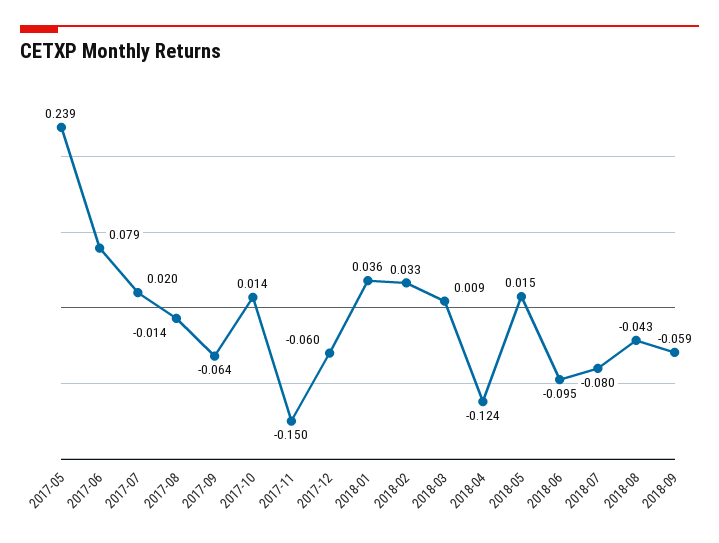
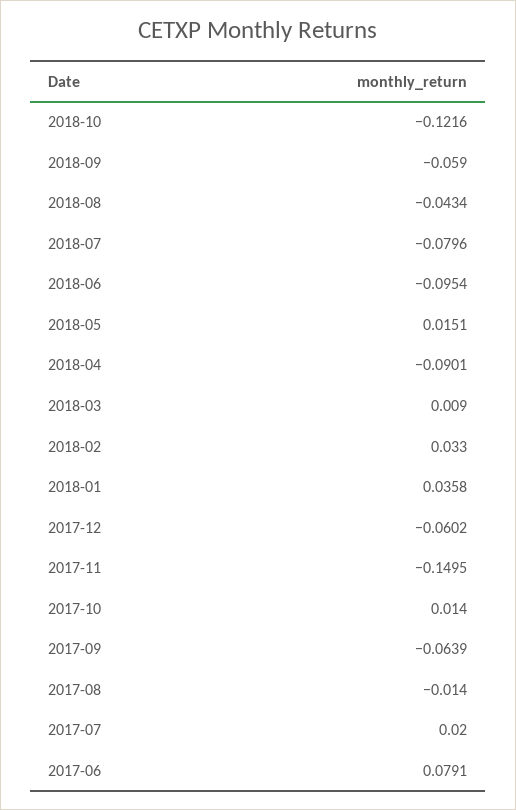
2017-05: 0.239 -> none
2018-04: -0.124 -> -0.0901
2018-10: none -> -0.1216

